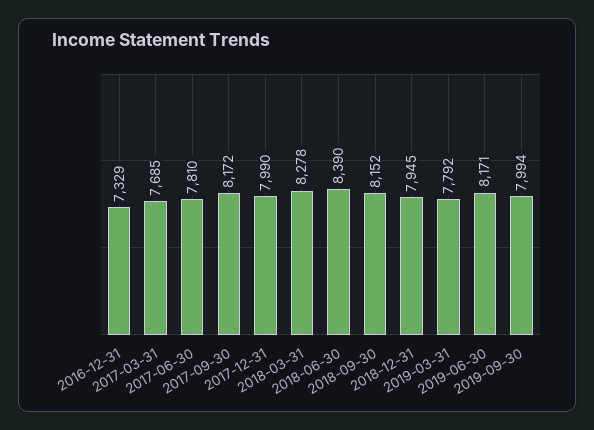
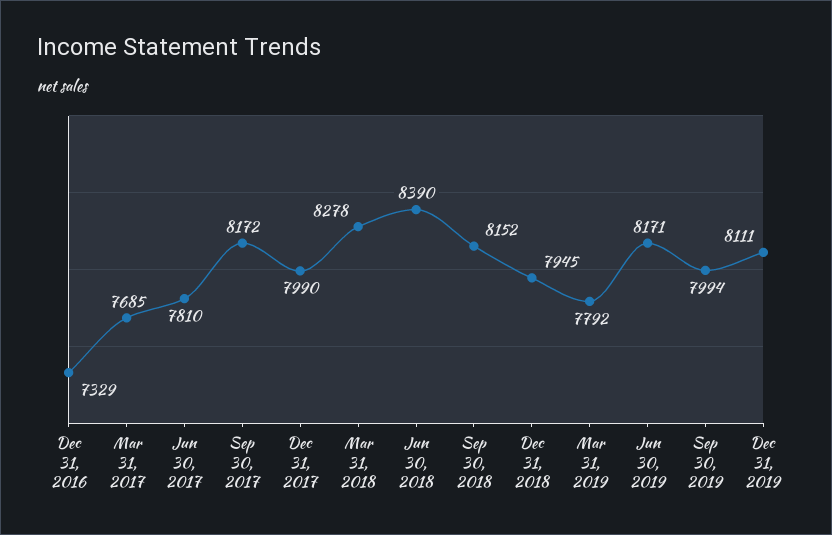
Dec 31, 2019: none -> 8111

